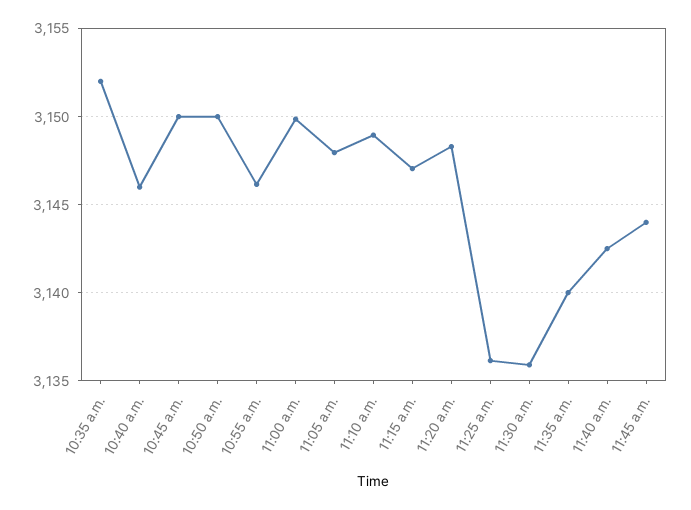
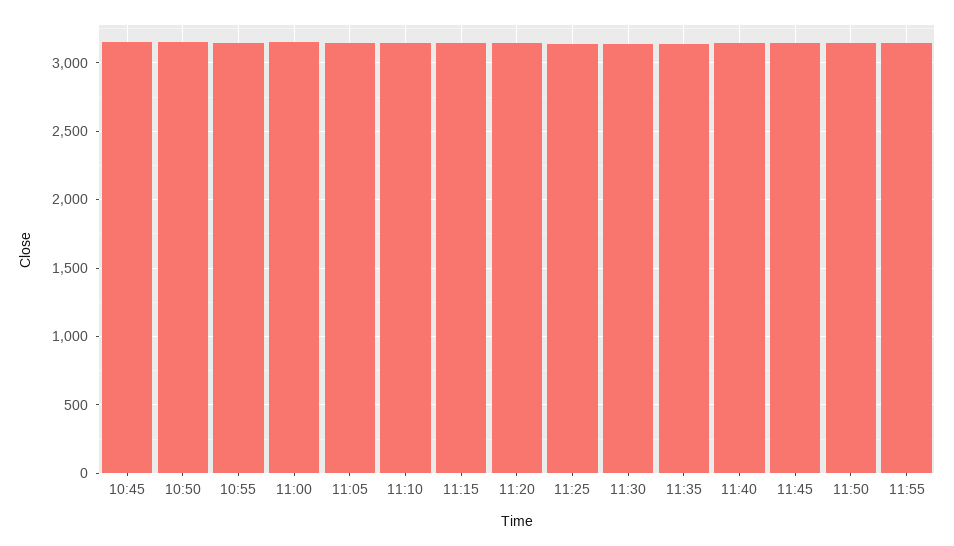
10:35 a.m.: 3152 -> none
10:40 a.m.: 3146 -> none
11:50: none -> 3150
11:55: none -> 3150

